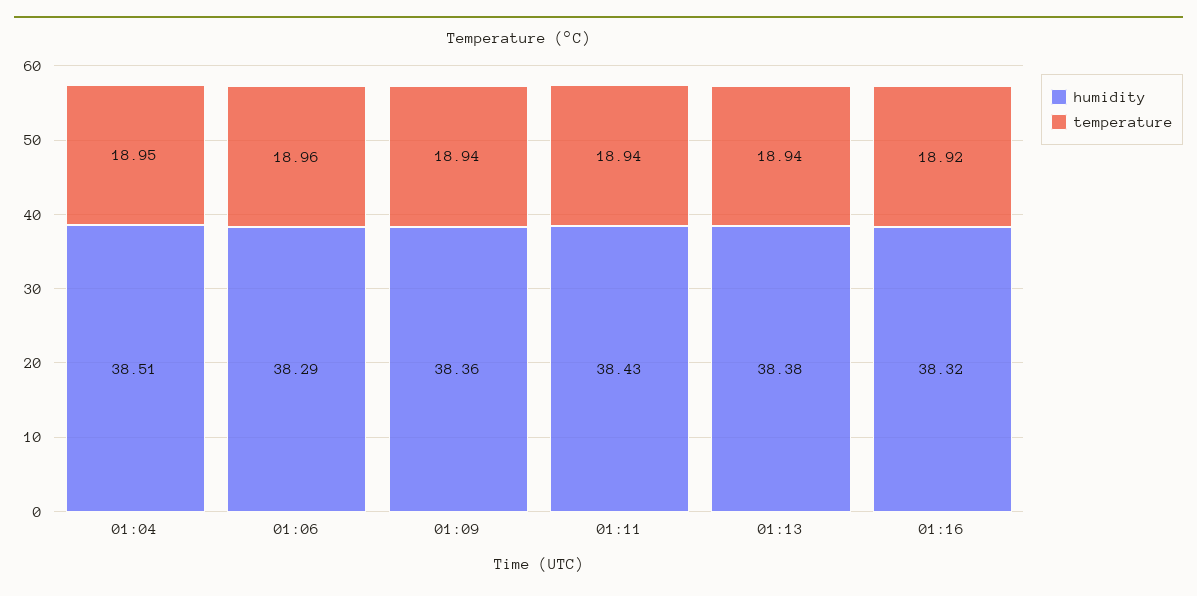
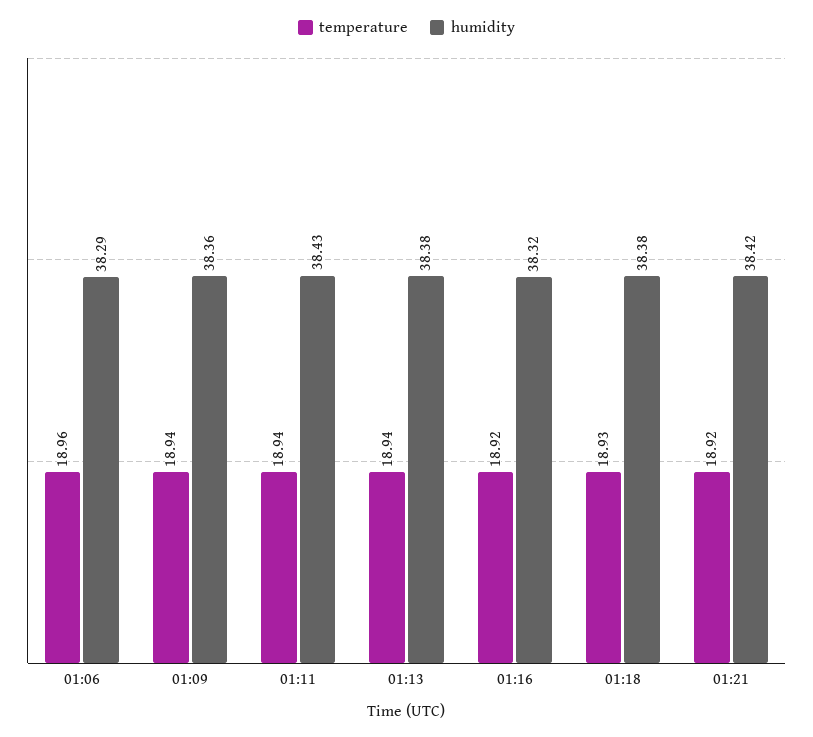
humidity, 01:04: 38.51 -> none
temperature, 01:04: 18.95 -> none
temperature, 01:18: none -> 18.93
humidity, 01:18: none -> 38.38
temperature, 01:21: none -> 18.92
humidity, 01:21: none -> 38.42

